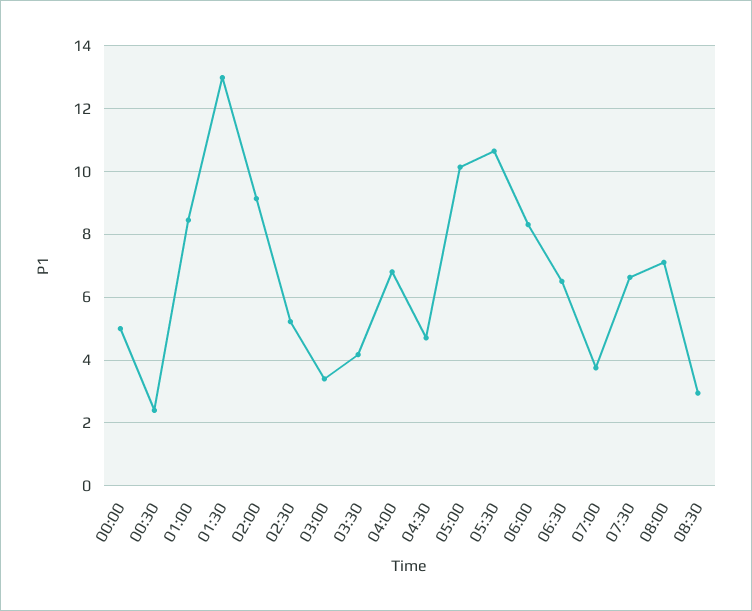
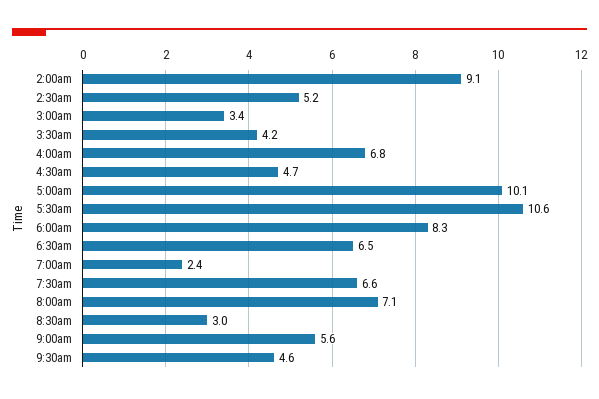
00:00: 5 -> none
00:30: 2.4 -> none
01:00: 8.4 -> none
01:30: 13 -> none
07:00: 3.8 -> 2.4
9:00am: none -> 5.6
9:30am: none -> 4.6

